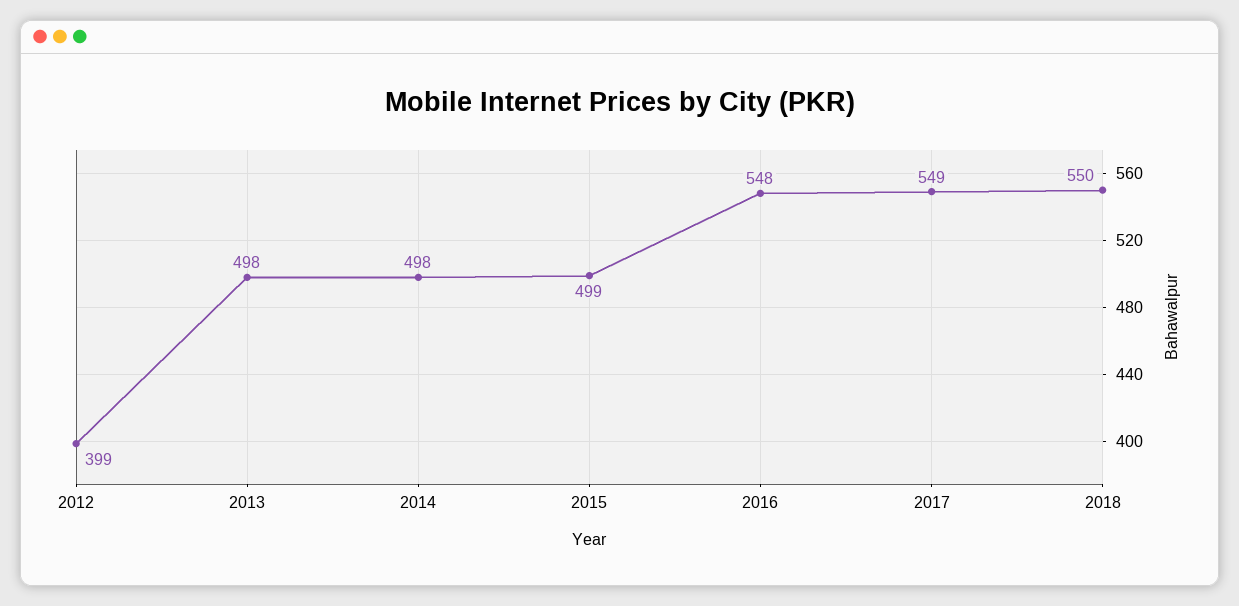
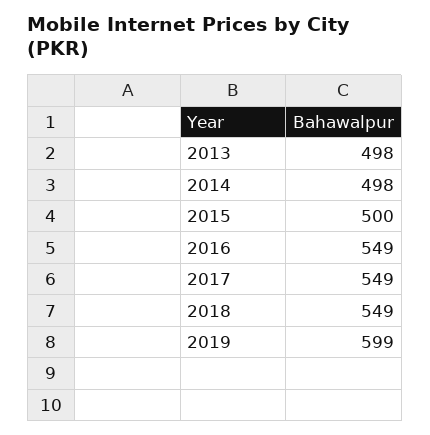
2012: 399 -> none
2015: 499 -> 500
2016: 548 -> 549
2018: 550 -> 549
2019: none -> 599

